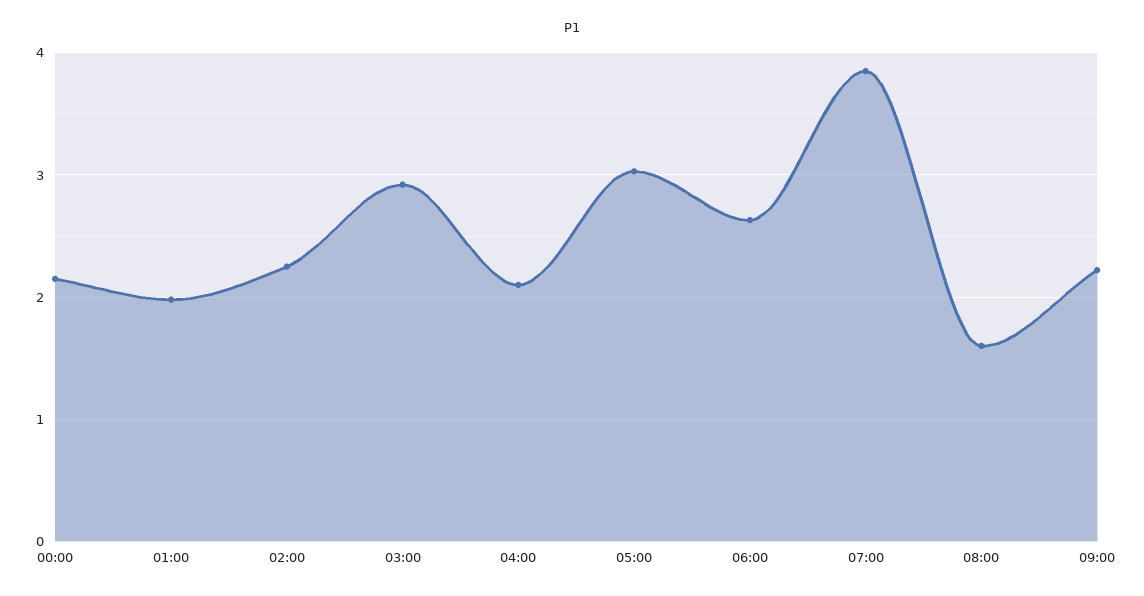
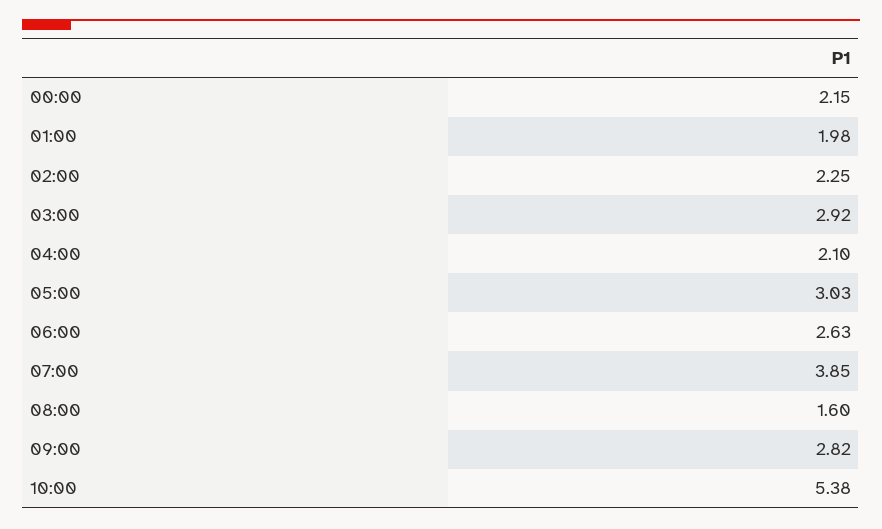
09:00: 2.2 -> 2.82
10:00: none -> 5.38

